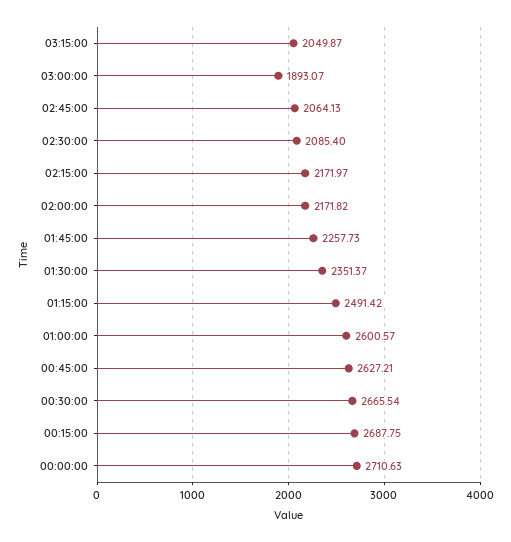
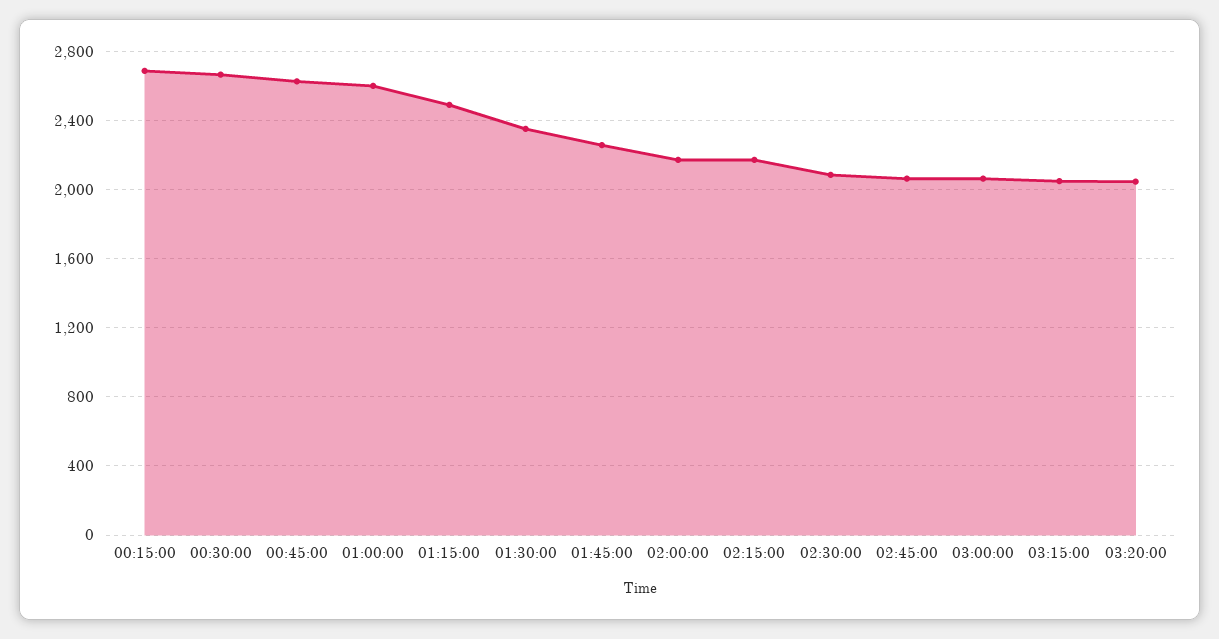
03:00:00: 1893.07 -> 2050
00:00:00: 2710.63 -> none
03:20:00: none -> 2050

